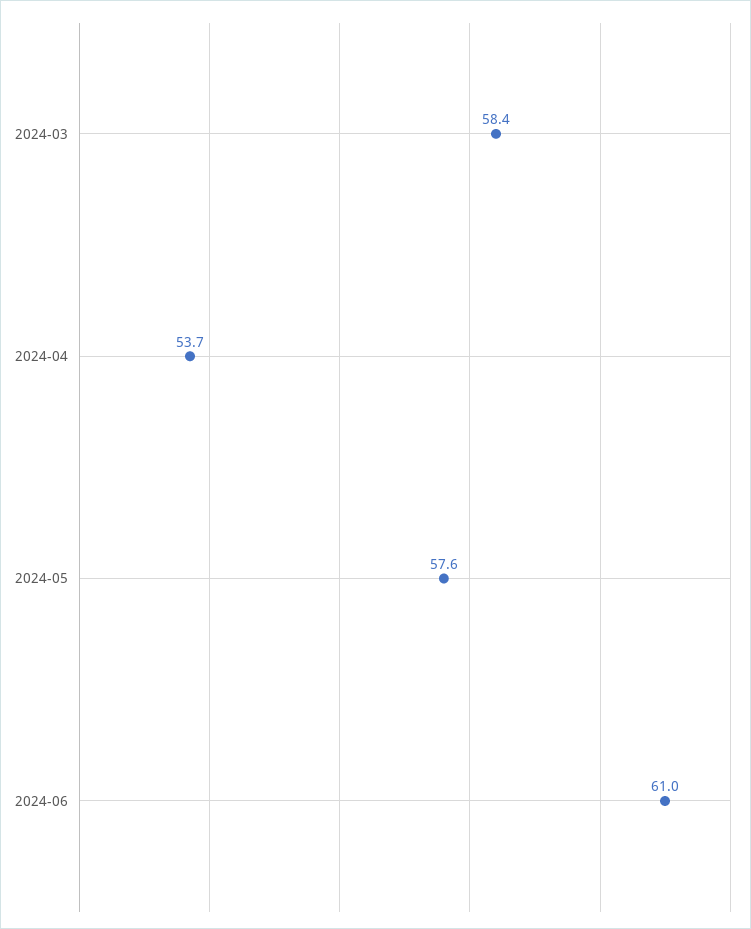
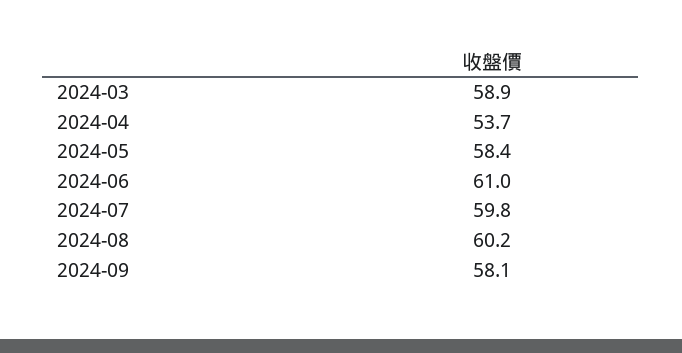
2024-03: 58.4 -> 58.9
2024-05: 57.6 -> 58.4
2024-07: none -> 59.8
2024-08: none -> 60.2
2024-09: none -> 58.1

